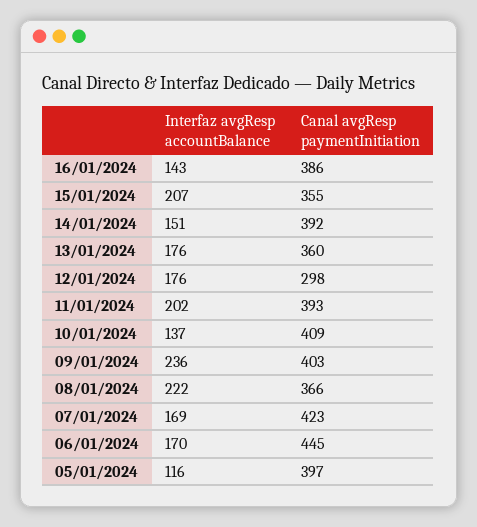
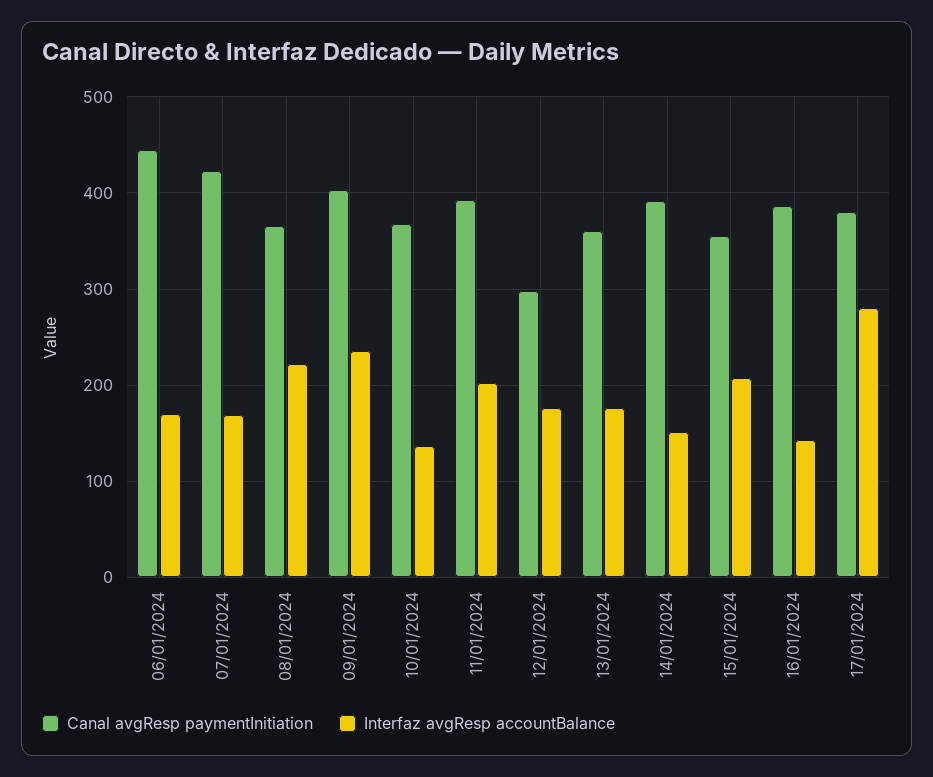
Canal avgResp paymentInitiation, 10/01/2024: 409 -> 370
Interfaz avgResp accountBalance, 05/01/2024: 116 -> none
Canal avgResp paymentInitiation, 05/01/2024: 397 -> none
Canal avgResp paymentInitiation, 17/01/2024: none -> 380
Interfaz avgResp accountBalance, 17/01/2024: none -> 280

